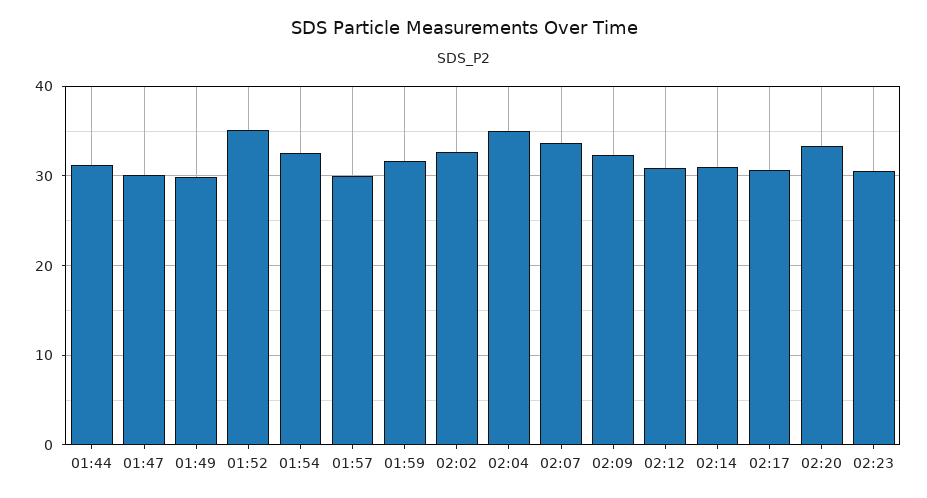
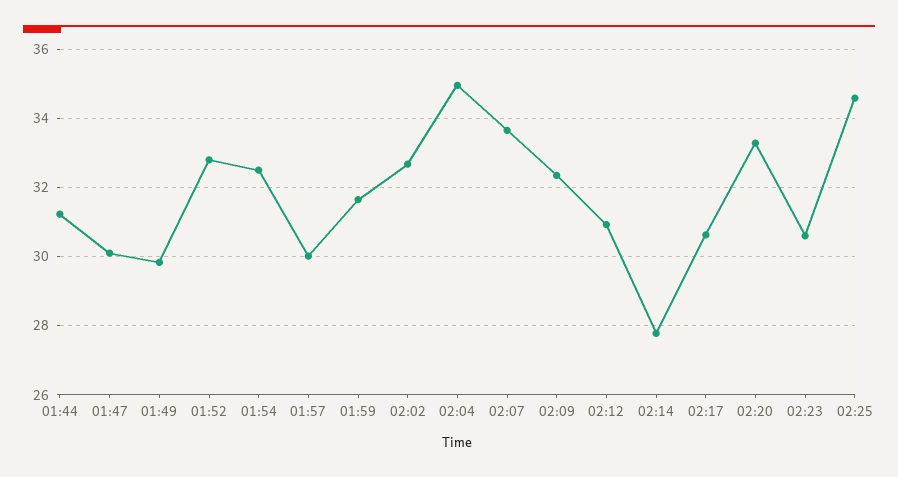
01:52: 35 -> 32.8
02:14: 31 -> 27.8
02:25: none -> 34.6

